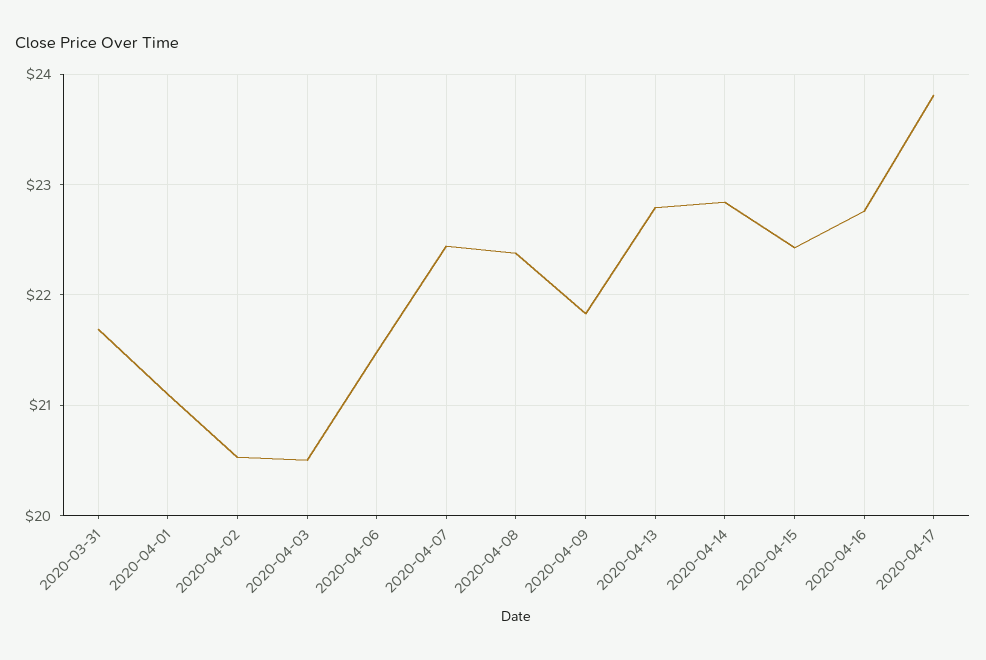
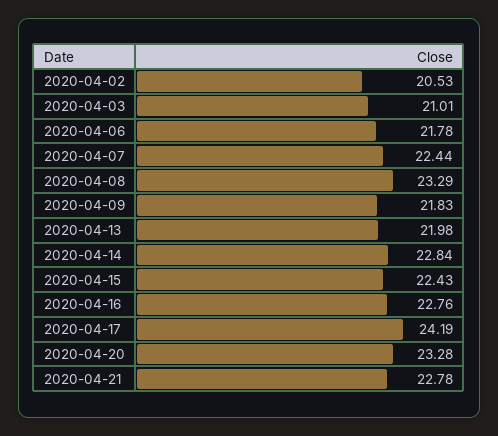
2020-03-31: 21.7 -> none
2020-04-01: 21.1 -> none
2020-04-03: 20.5 -> 21.01
2020-04-06: 21.5 -> 21.78
2020-04-08: 22.4 -> 23.29
2020-04-13: 22.8 -> 21.98
2020-04-17: 23.8 -> 24.19
2020-04-20: none -> 23.28
2020-04-21: none -> 22.78

